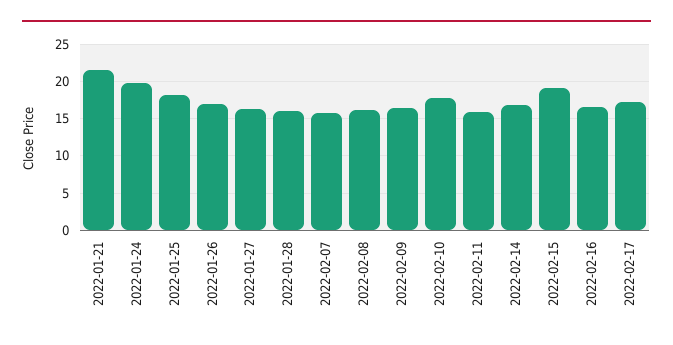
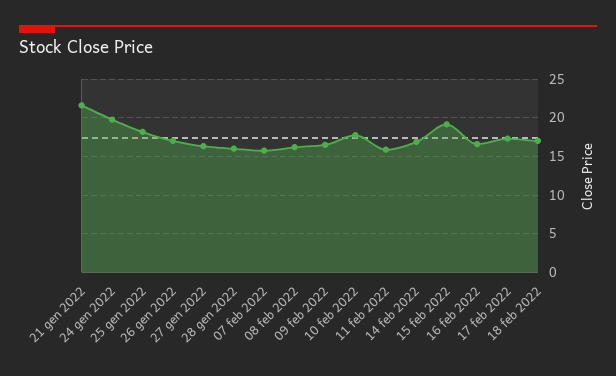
18 feb 2022: none -> 17

